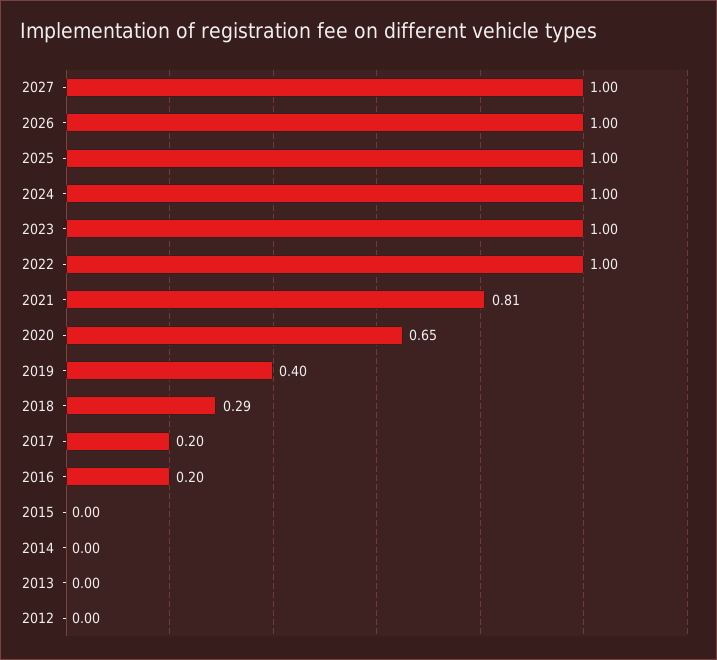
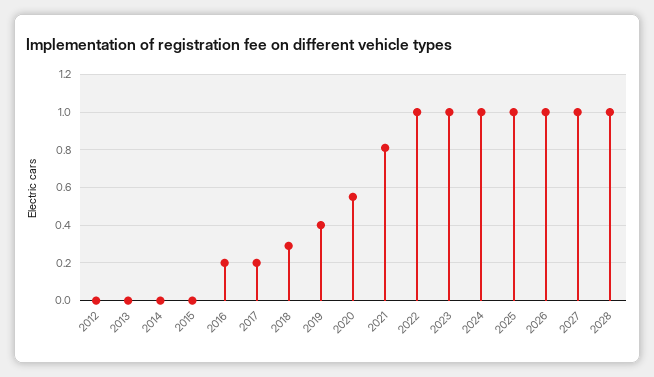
2020: 0.65 -> 0.55
2028: none -> 1

